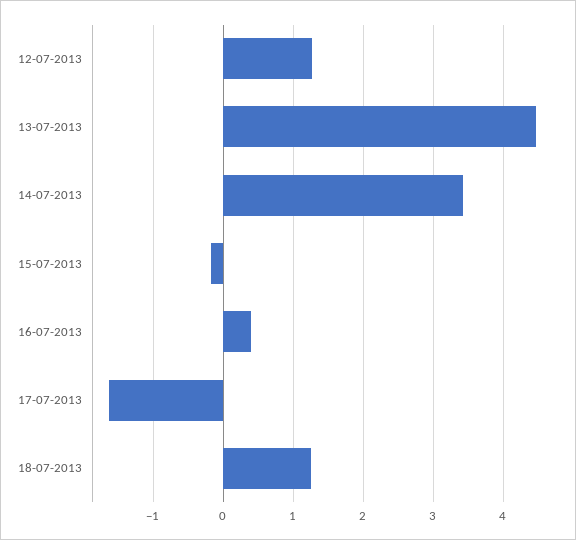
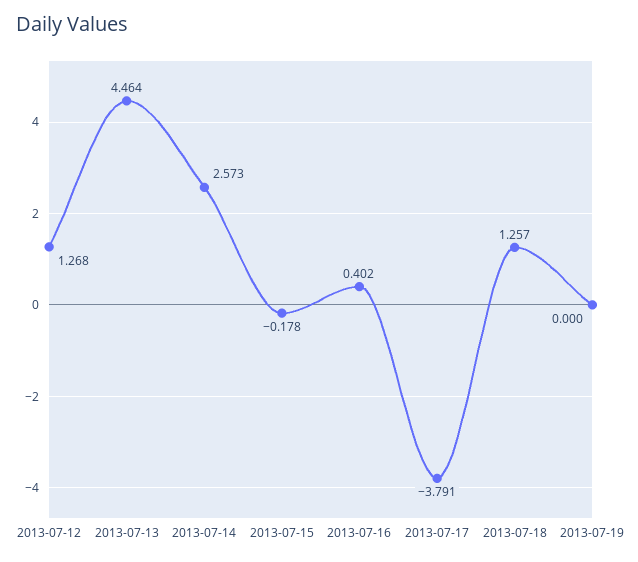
14-07-2013: 3.4 -> 2.573
17-07-2013: -1.6 -> -3.791
2013-07-19: none -> 0

